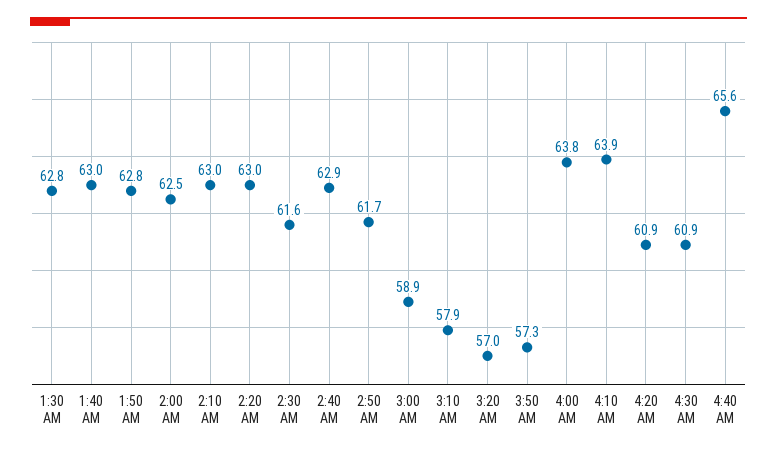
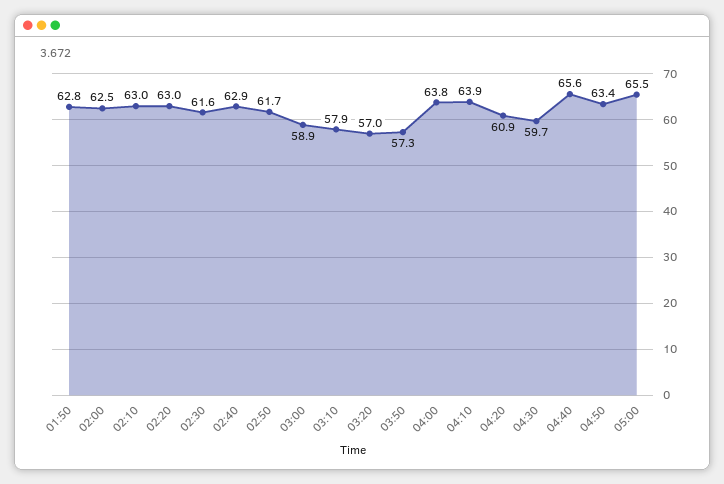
1:30 AM: 62.8 -> none
1:40 AM: 63 -> none
4:30 AM: 60.9 -> 59.7
04:50: none -> 63.4
05:00: none -> 65.5

